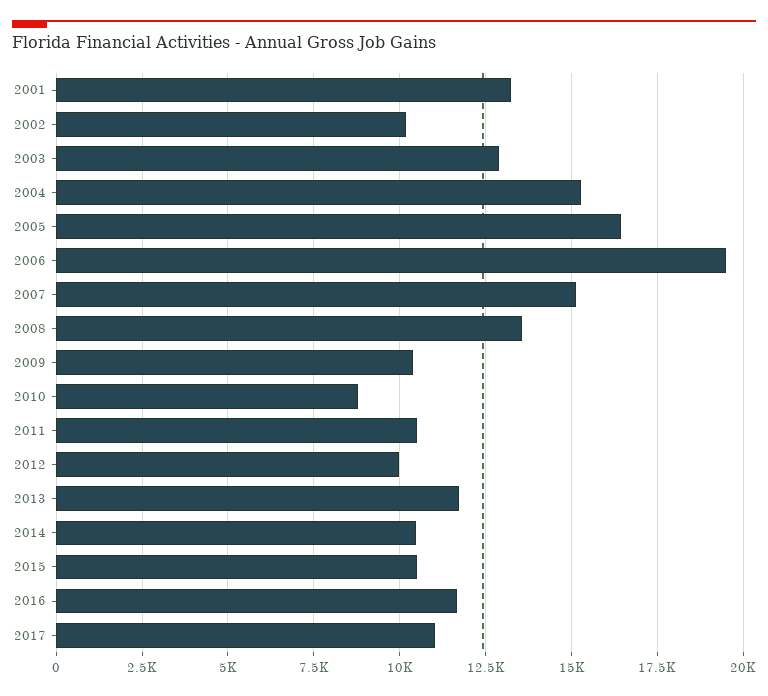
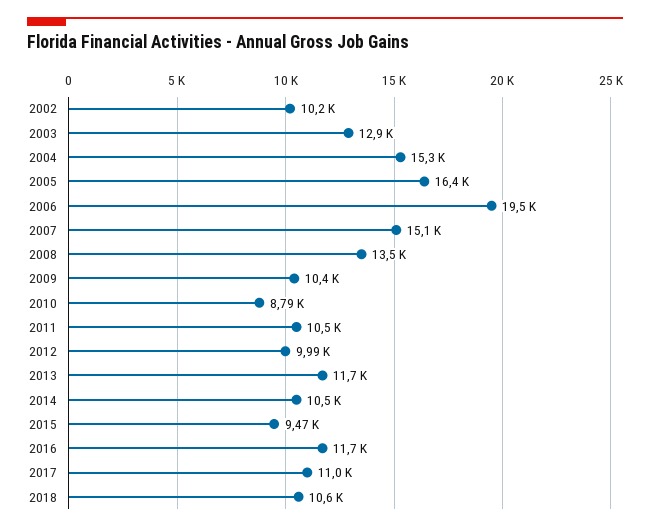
2001: 13250 -> none
2015: 10500 -> 9470
2018: none -> 10600

